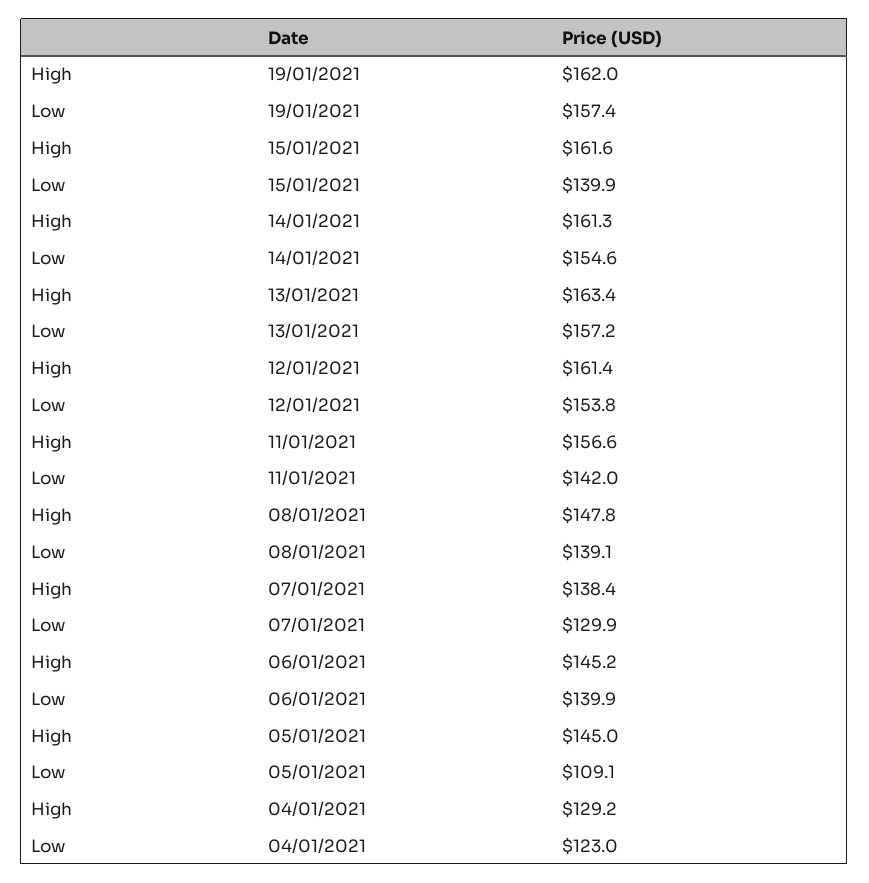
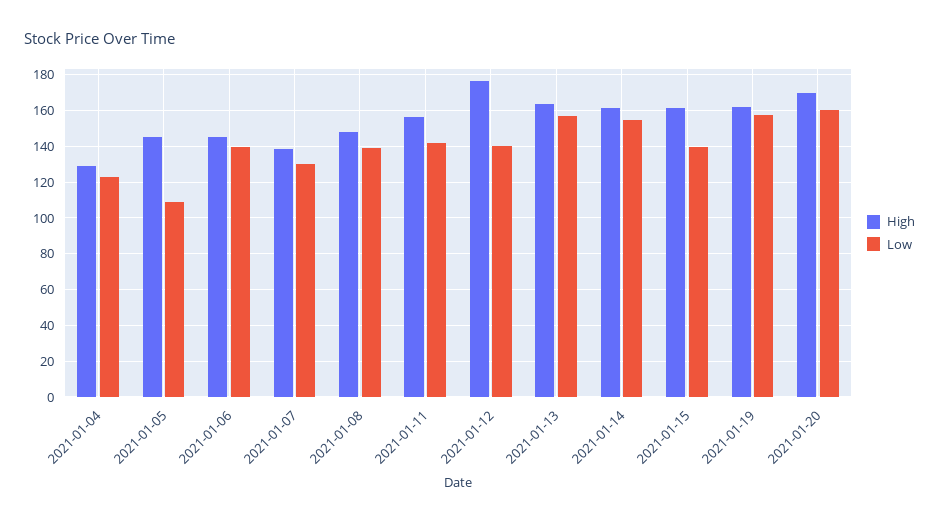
High, 12/01/2021: 161.4 -> 175
Low, 12/01/2021: 153.8 -> 140
High, 2021-01-20: none -> 170
Low, 2021-01-20: none -> 160

